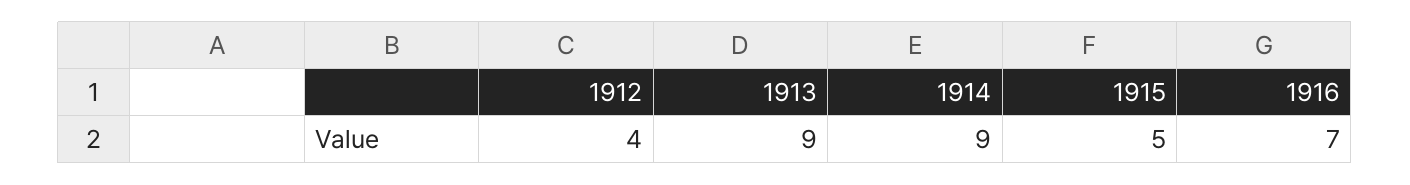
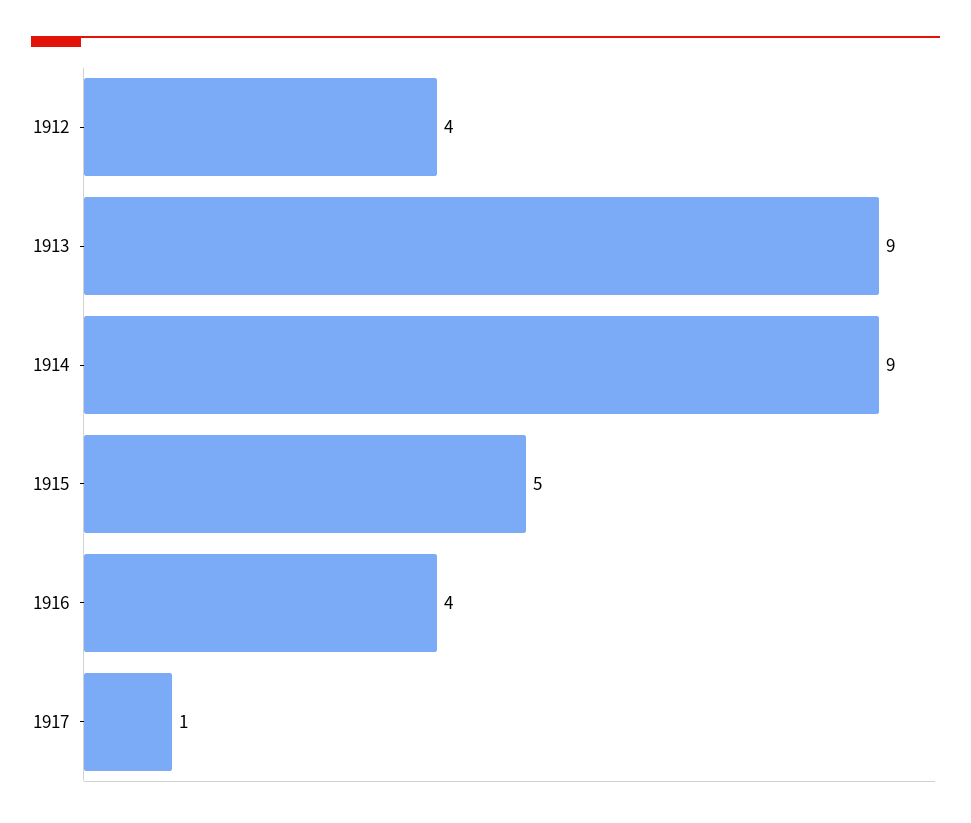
1916: 7 -> 4
1917: none -> 1

